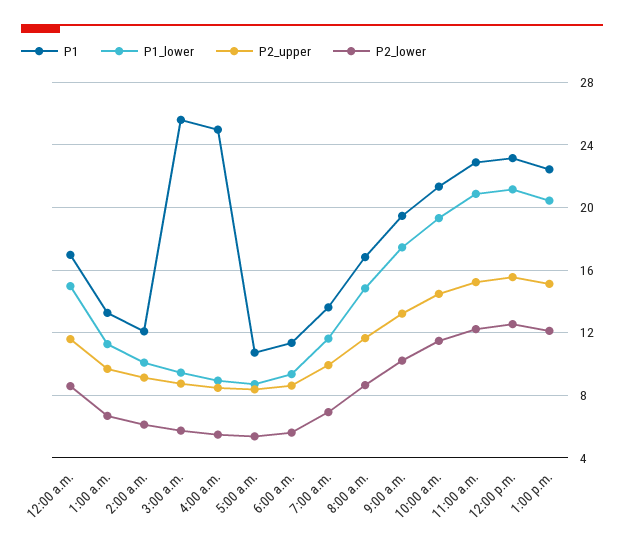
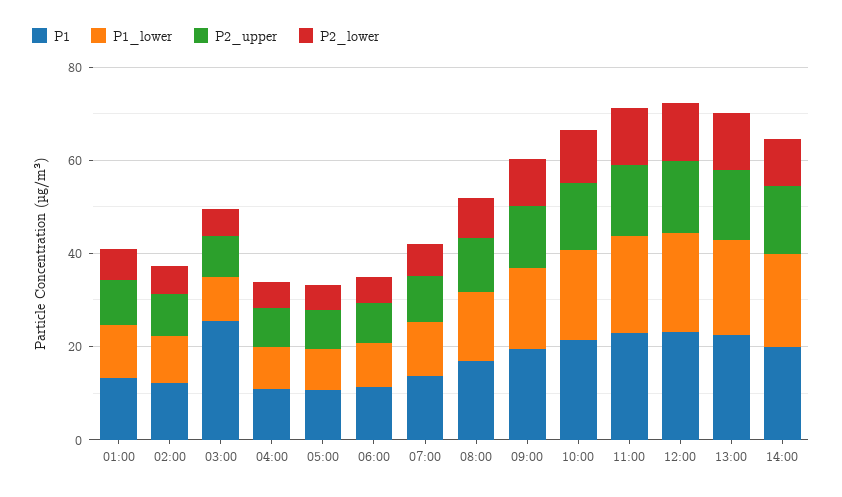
P1, 12:00 a.m.: 17 -> none
P1_lower, 12:00 a.m.: 15 -> none
P2_upper, 12:00 a.m.: 11.5 -> none
P2_lower, 12:00 a.m.: 8.5 -> none
P1, 4:00 a.m.: 25 -> 10
P1, 14:00: none -> 20
P1_lower, 14:00: none -> 20
P2_upper, 14:00: none -> 15
P2_lower, 14:00: none -> 10

